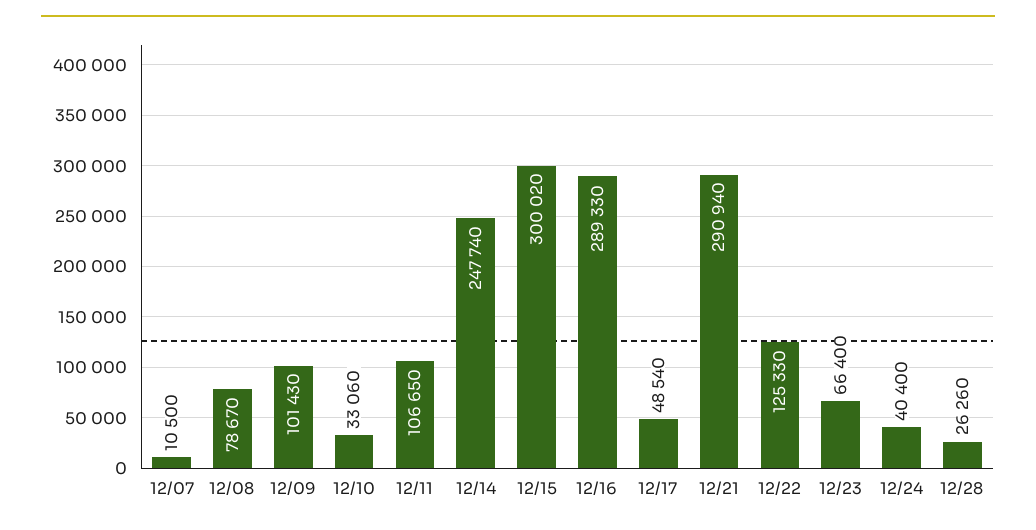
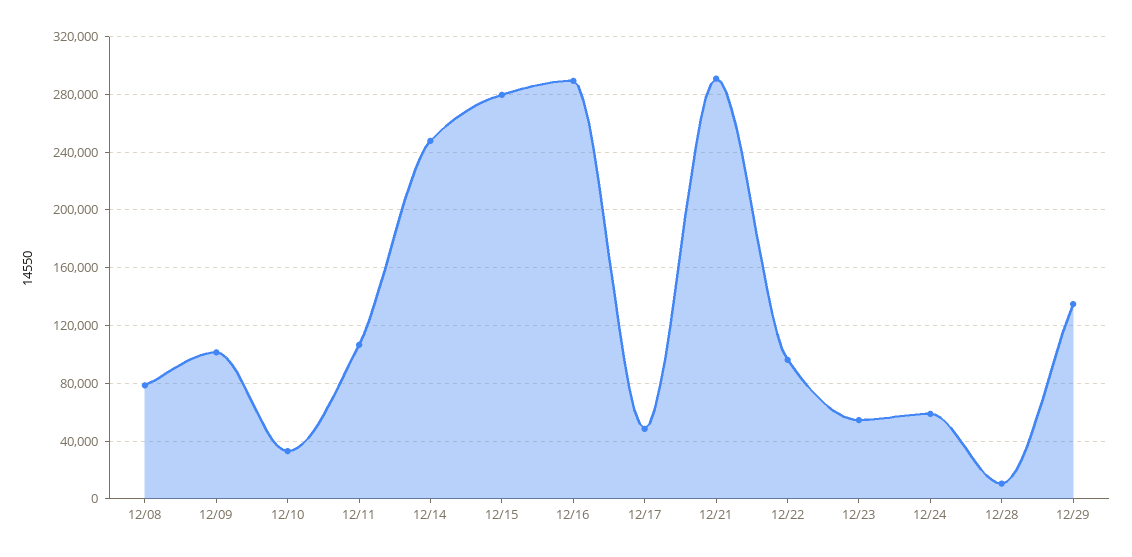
12/07: 10500 -> none
12/15: 300020 -> 280000
12/22: 125330 -> 95000
12/23: 66400 -> 55000
12/24: 40400 -> 60000
12/28: 26260 -> 10000
12/29: none -> 135000

